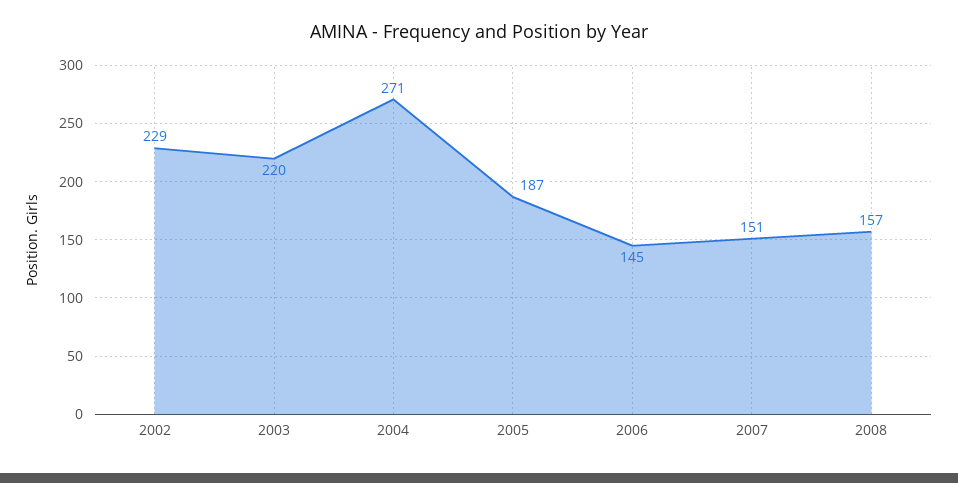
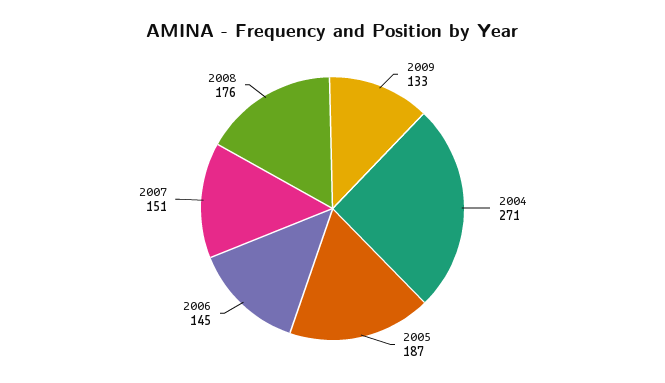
2002: 229 -> none
2003: 220 -> none
2008: 157 -> 176
2009: none -> 133

